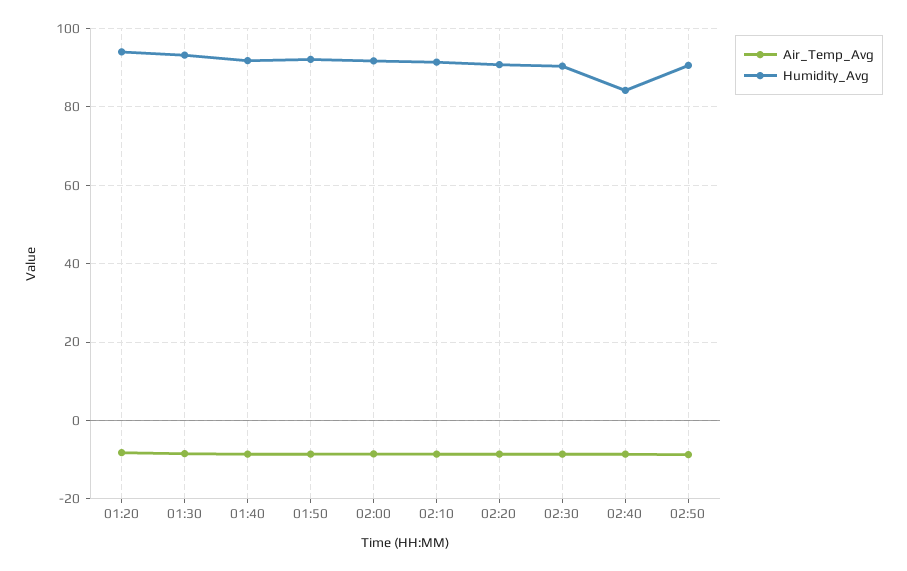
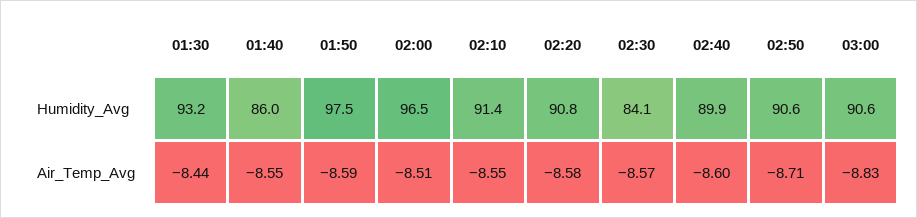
Air_Temp_Avg, 01:20: -8 -> none
Humidity_Avg, 01:20: 94 -> none
Humidity_Avg, 01:40: 92 -> 86
Humidity_Avg, 01:50: 92 -> 97.5
Humidity_Avg, 02:00: 92 -> 96.5
Humidity_Avg, 02:30: 90 -> 84.1
Humidity_Avg, 02:40: 84 -> 89.9
Humidity_Avg, 03:00: none -> 90.6
Air_Temp_Avg, 03:00: none -> -8.83

